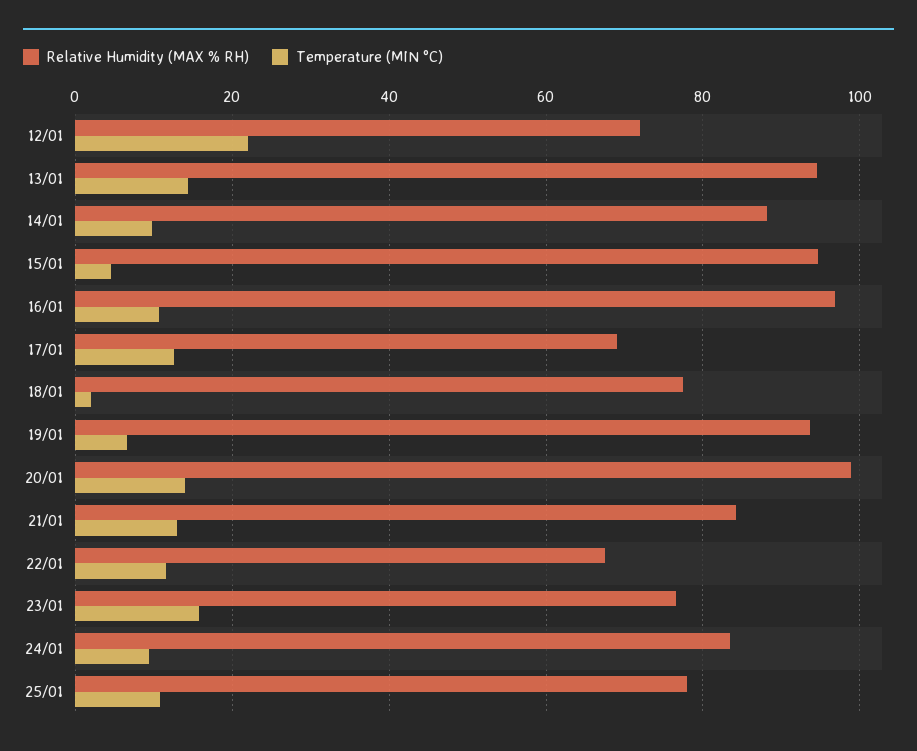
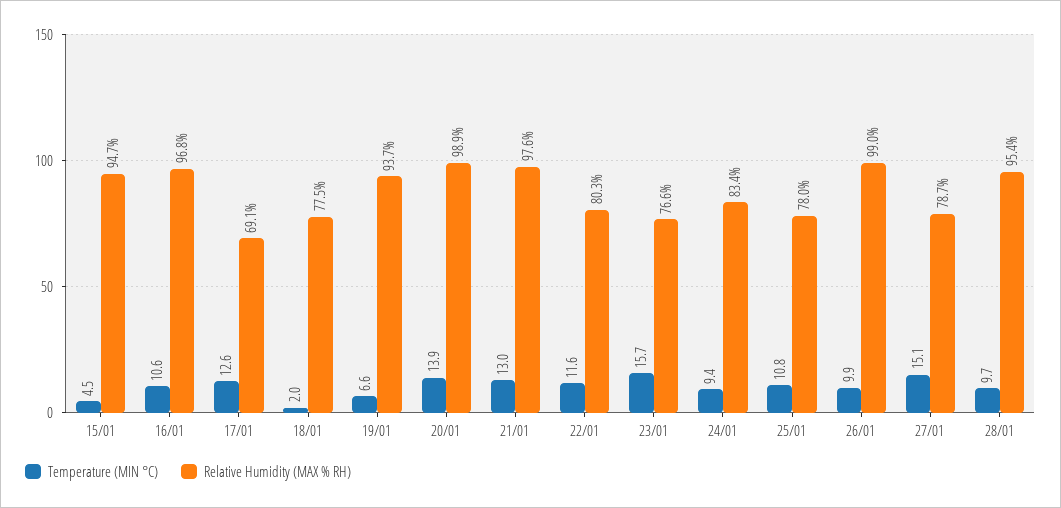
Relative Humidity (MAX % RH), 12/01: 72 -> none
Temperature (MIN °C), 12/01: 22 -> none
Relative Humidity (MAX % RH), 13/01: 94 -> none
Temperature (MIN °C), 13/01: 14 -> none
Relative Humidity (MAX % RH), 14/01: 88 -> none
Temperature (MIN °C), 14/01: 10 -> none
Relative Humidity (MAX % RH), 21/01: 84 -> 97.6
Relative Humidity (MAX % RH), 22/01: 68 -> 80.3
Temperature (MIN °C), 26/01: none -> 9.9
Relative Humidity (MAX % RH), 26/01: none -> 99
Temperature (MIN °C), 27/01: none -> 15.1
Relative Humidity (MAX % RH), 27/01: none -> 78.7
Temperature (MIN °C), 28/01: none -> 9.7
Relative Humidity (MAX % RH), 28/01: none -> 95.4

